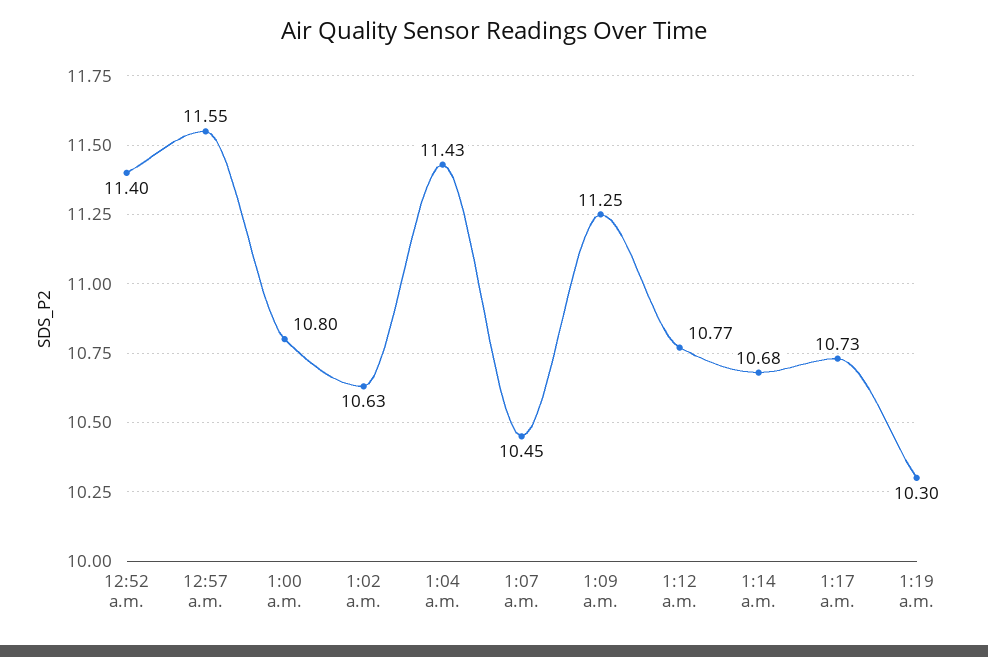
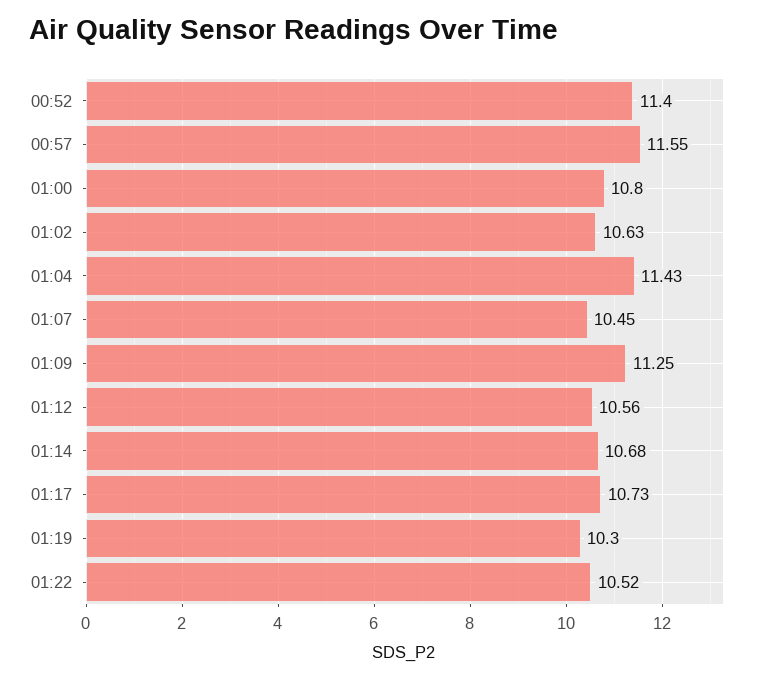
1:12 a.m.: 10.77 -> 10.56
01:22: none -> 10.52

